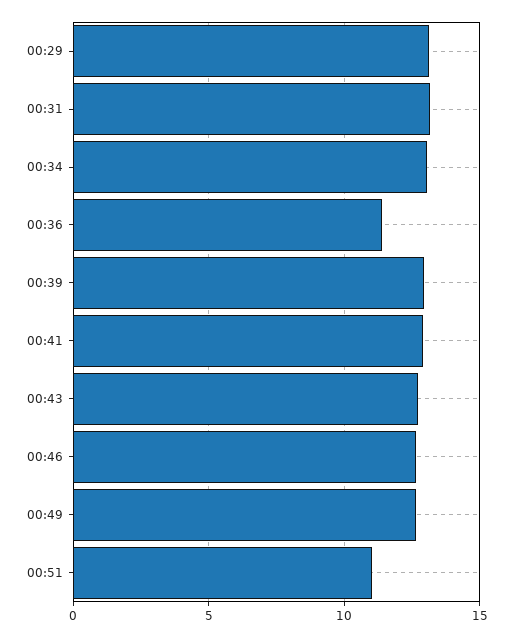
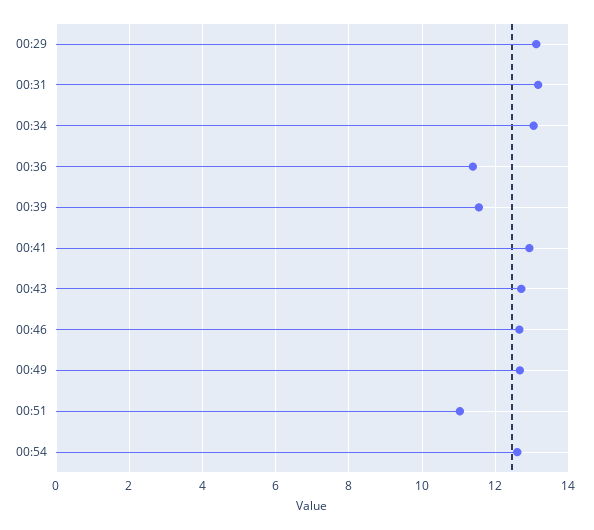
00:39: 13 -> 11.6
00:54: none -> 12.6

